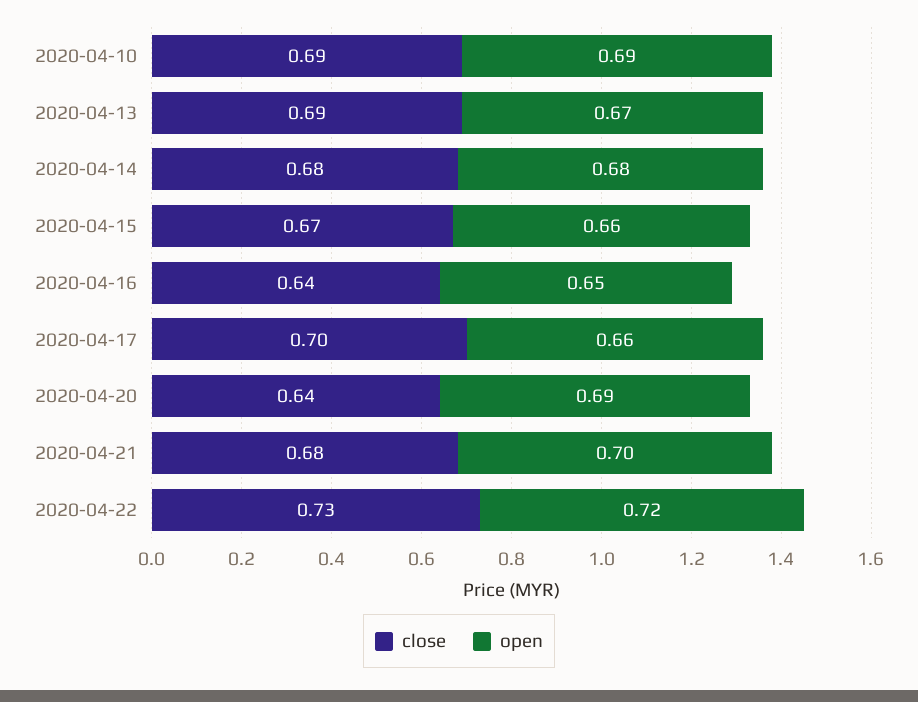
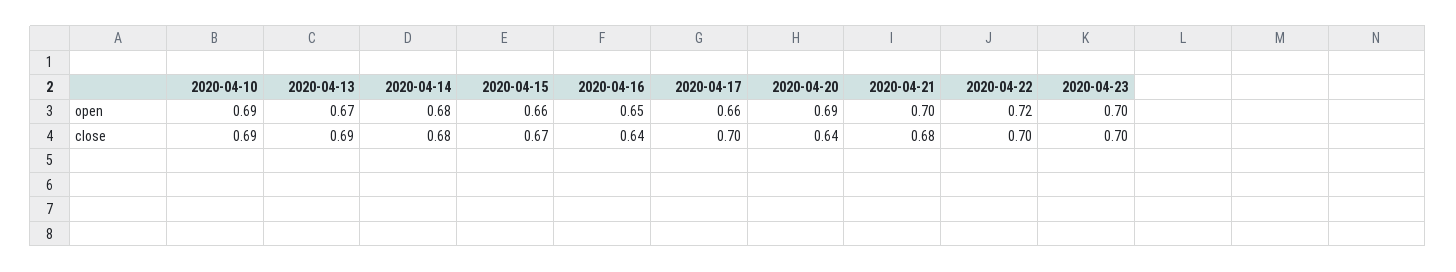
close, 2020-04-22: 0.73 -> 0.7
open, 2020-04-23: none -> 0.7
close, 2020-04-23: none -> 0.7

